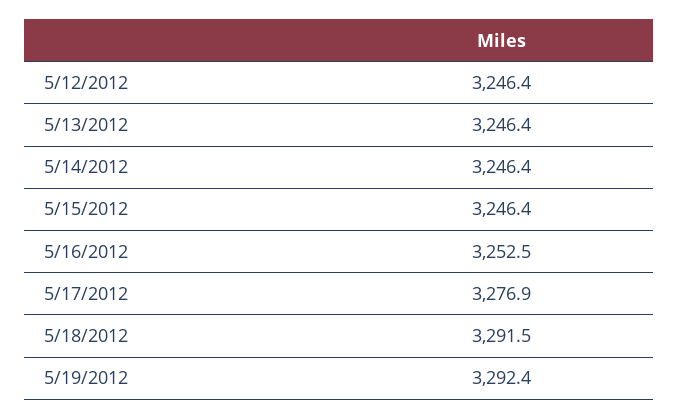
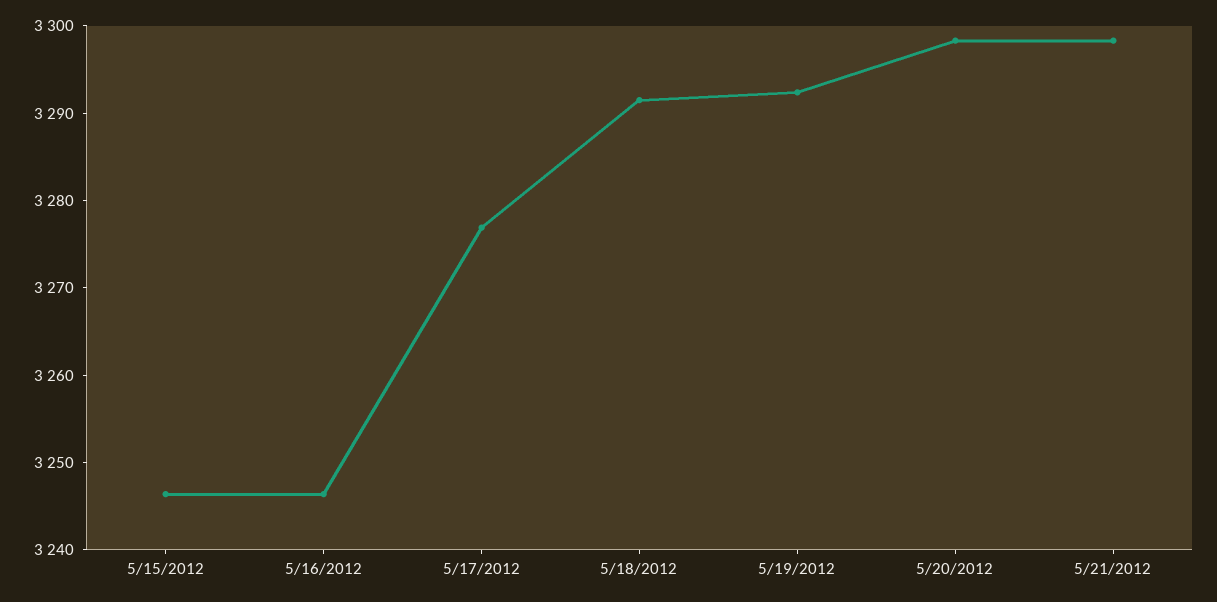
5/12/2012: 3246.4 -> none
5/13/2012: 3246.4 -> none
5/14/2012: 3246.4 -> none
5/16/2012: 3252.5 -> 3246
5/20/2012: none -> 3298
5/21/2012: none -> 3298

